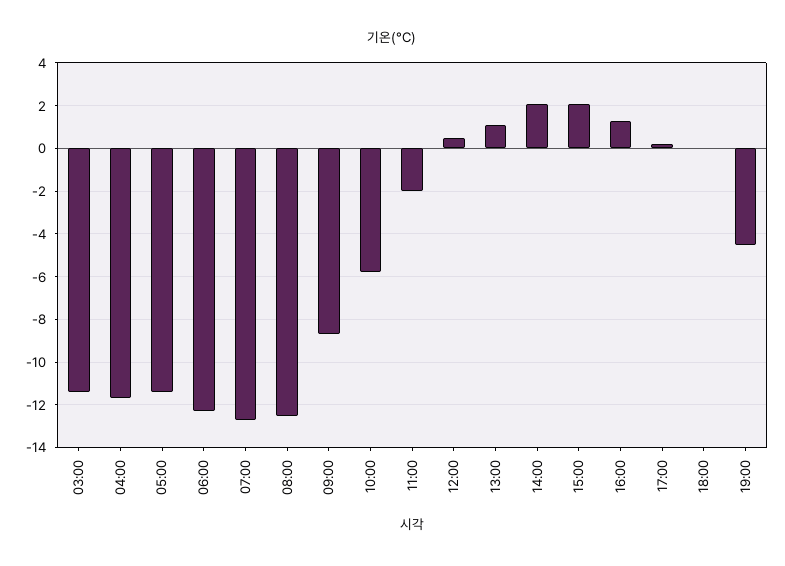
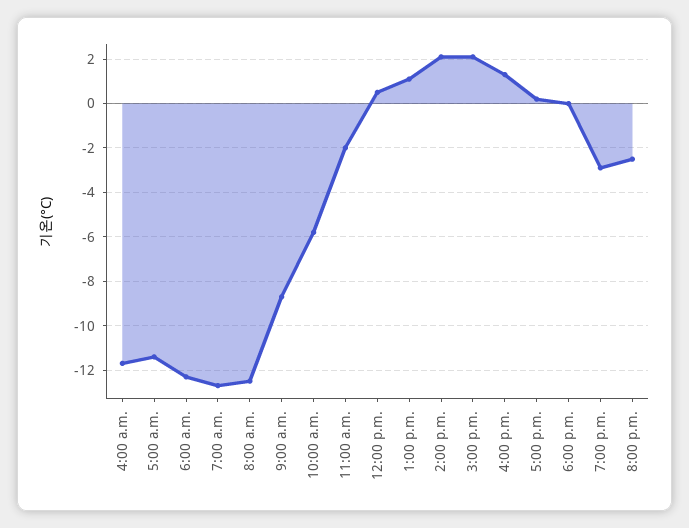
03:00: -11.5 -> none
19:00: -4.5 -> -3
8:00 p.m.: none -> -2.5

